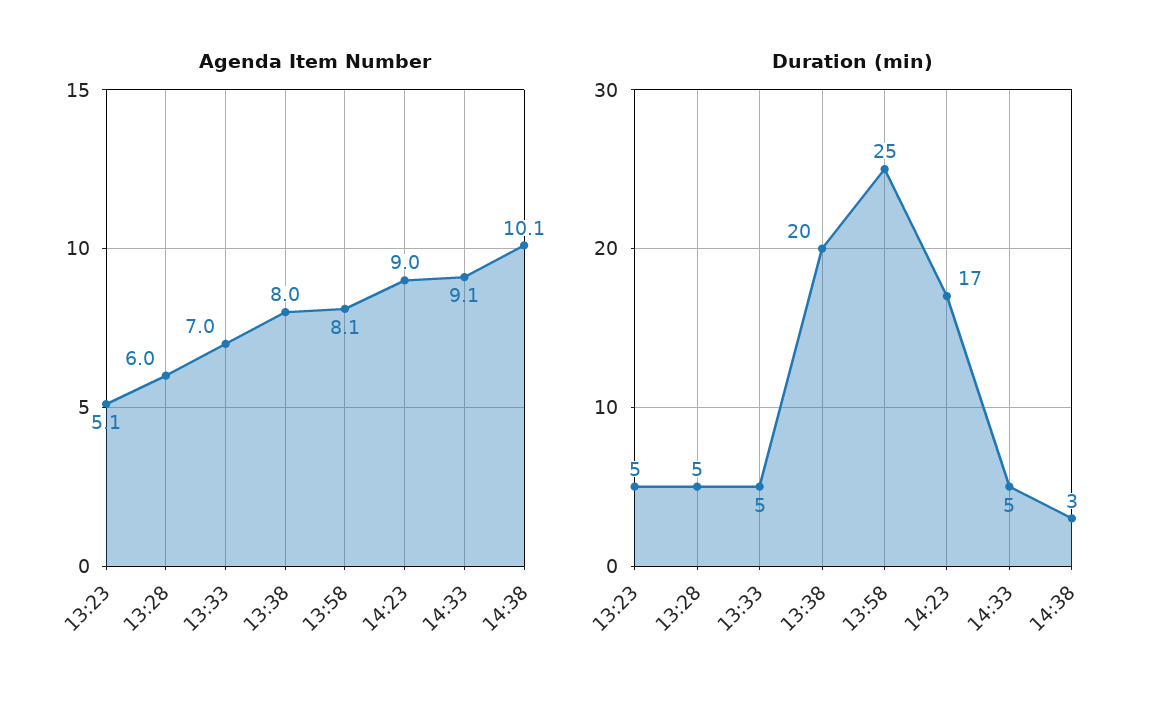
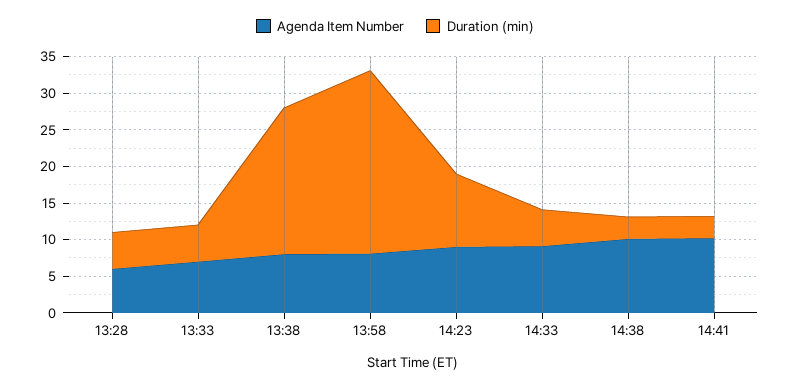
Agenda Item Number, 13:23: 5.1 -> none
Duration (min), 13:23: 5 -> none
Duration (min), 14:23: 17 -> 10
Agenda Item Number, 14:41: none -> 10
Duration (min), 14:41: none -> 2.5

